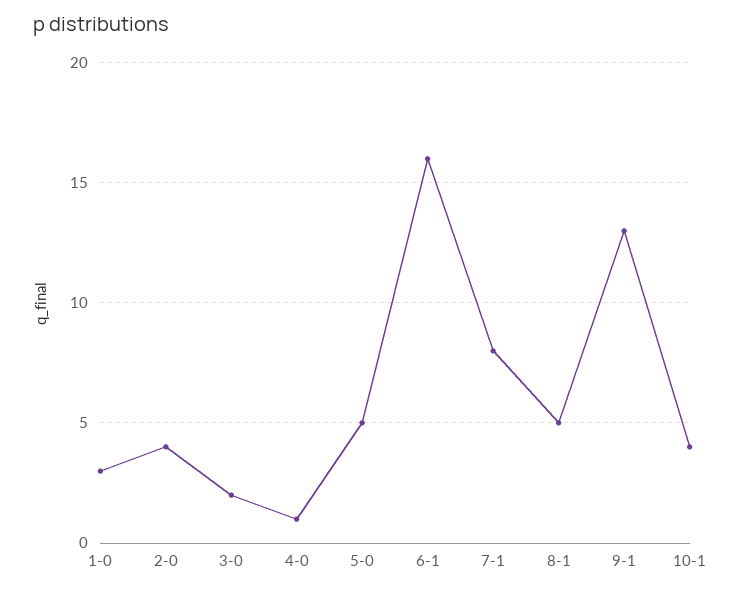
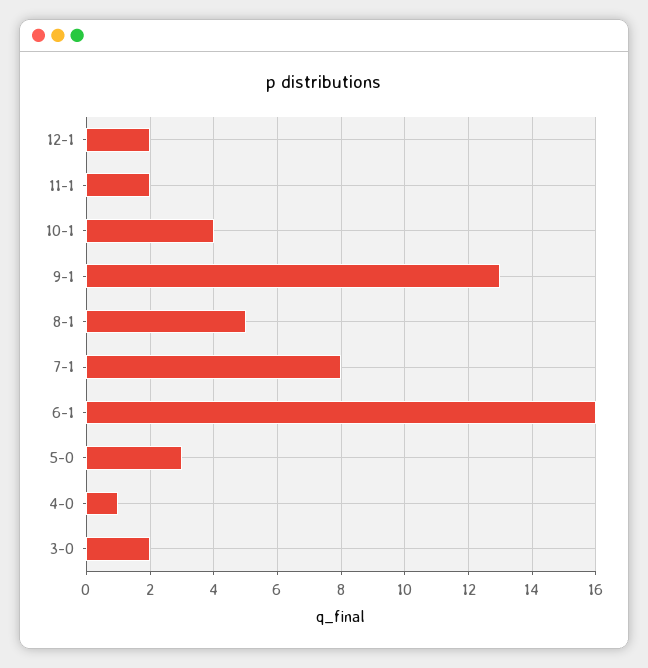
1-0: 3 -> none
2-0: 4 -> none
5-0: 5 -> 3
12-1: none -> 2
11-1: none -> 2

